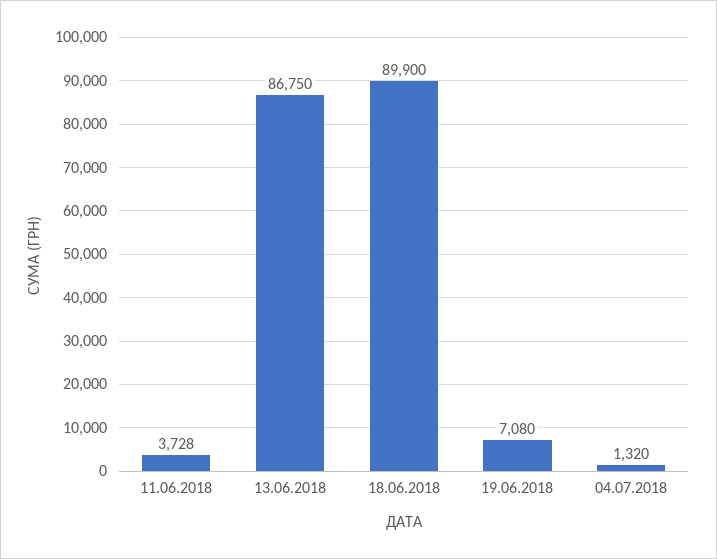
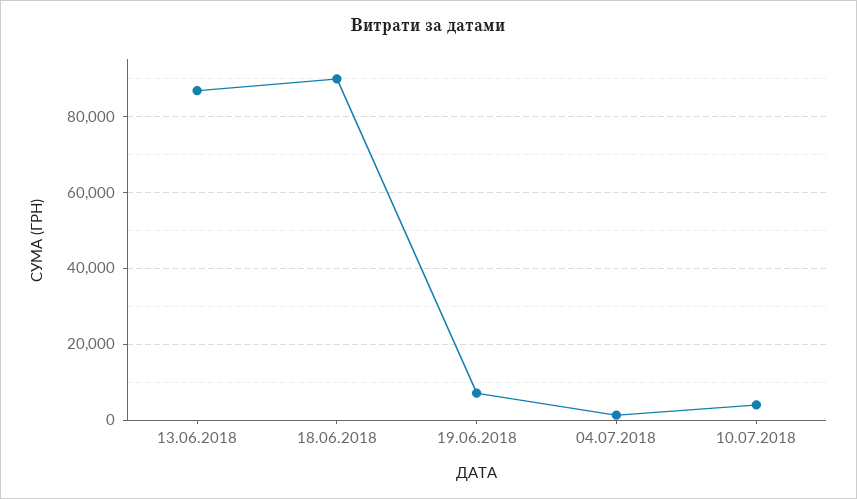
11.06.2018: 3728 -> none
10.07.2018: none -> 4000

